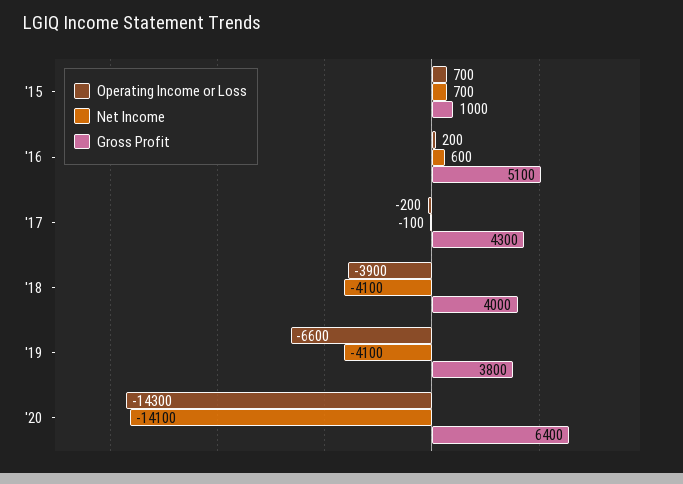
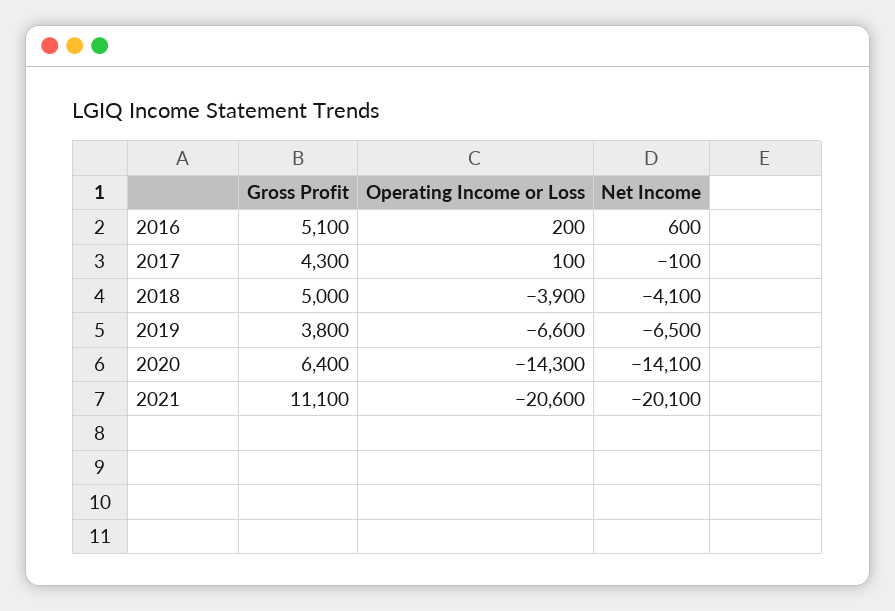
Operating Income or Loss, '15: 700 -> none
Net Income, '15: 700 -> none
Gross Profit, '15: 1000 -> none
Operating Income or Loss, '17: -200 -> 100
Gross Profit, '18: 4000 -> 5000
Net Income, '19: -4100 -> -6500
Gross Profit, 2021: none -> 11100
Operating Income or Loss, 2021: none -> -20600
Net Income, 2021: none -> -20100

